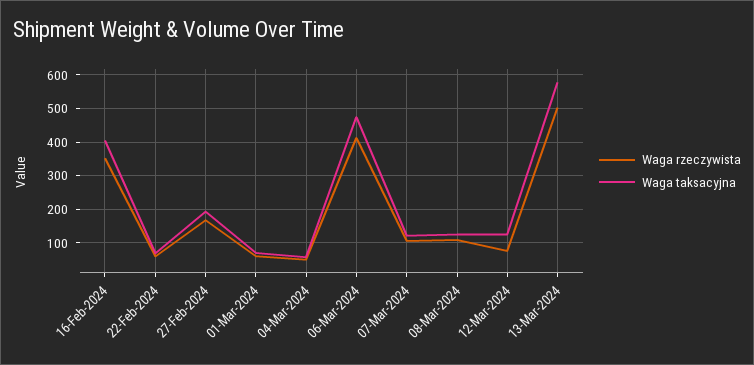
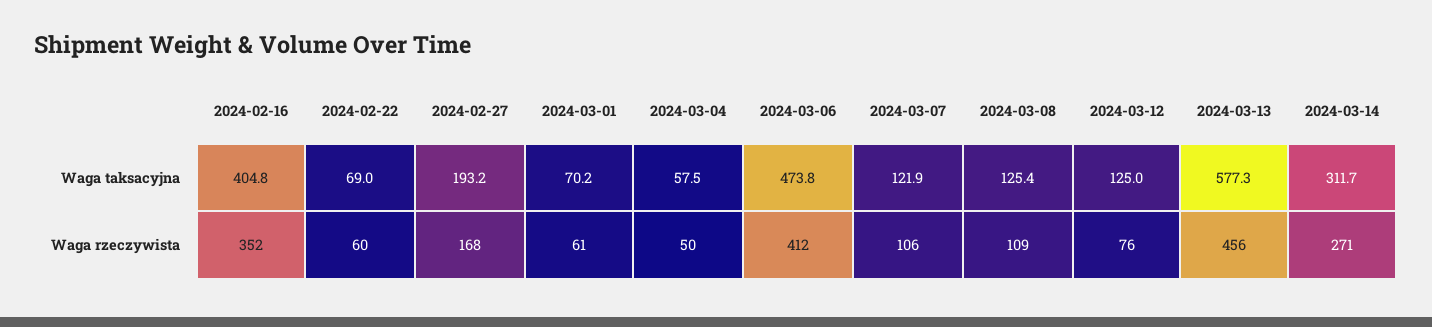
Waga rzeczywista, 13-Mar-2024: 500 -> 456
Waga taksacyjna, 2024-03-14: none -> 311.7
Waga rzeczywista, 2024-03-14: none -> 271

